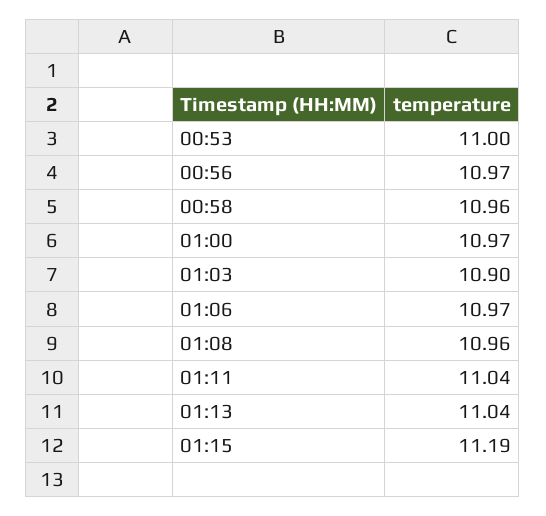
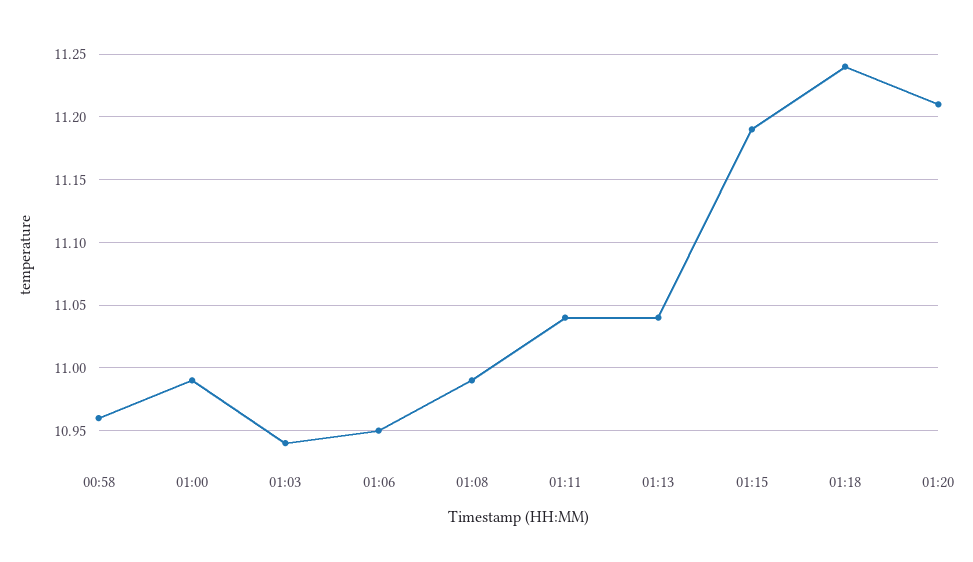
00:53: 11 -> none
00:56: 10.97 -> none
01:00: 10.97 -> 10.99
01:03: 10.9 -> 10.94
01:06: 10.97 -> 10.95
01:08: 10.96 -> 10.99
01:18: none -> 11.24
01:20: none -> 11.21

